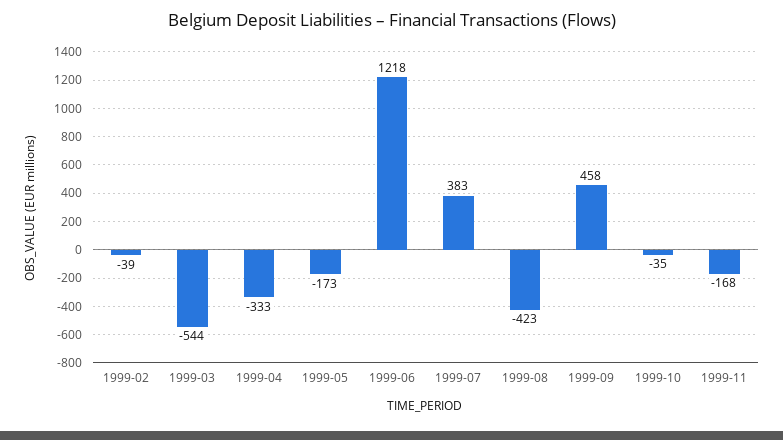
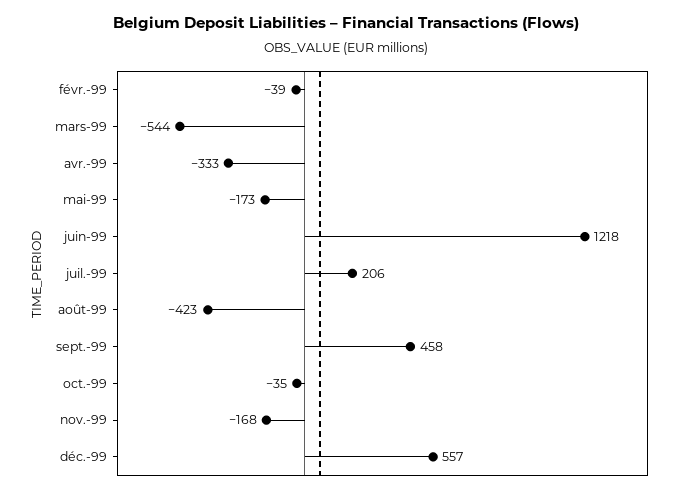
1999-07: 383 -> 206
déc.-99: none -> 557

